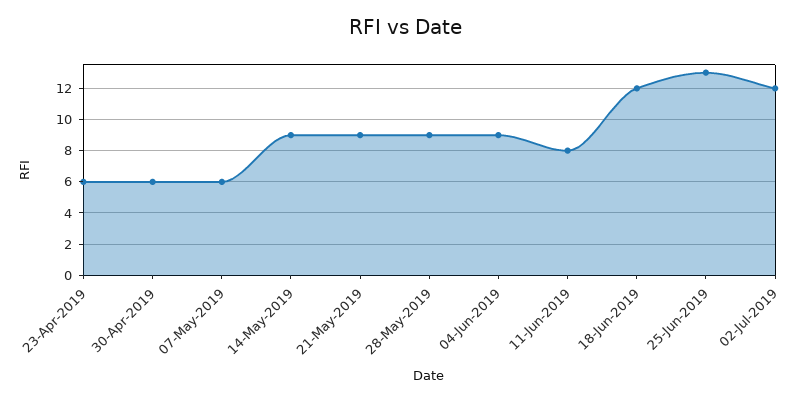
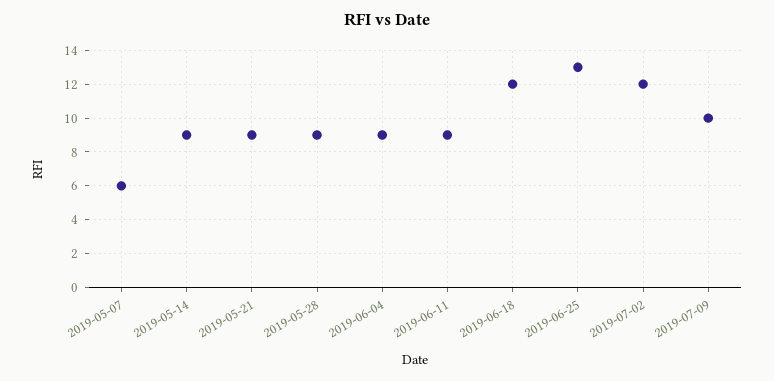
23-Apr-2019: 6 -> none
30-Apr-2019: 6 -> none
11-Jun-2019: 8 -> 9
2019-07-09: none -> 10

